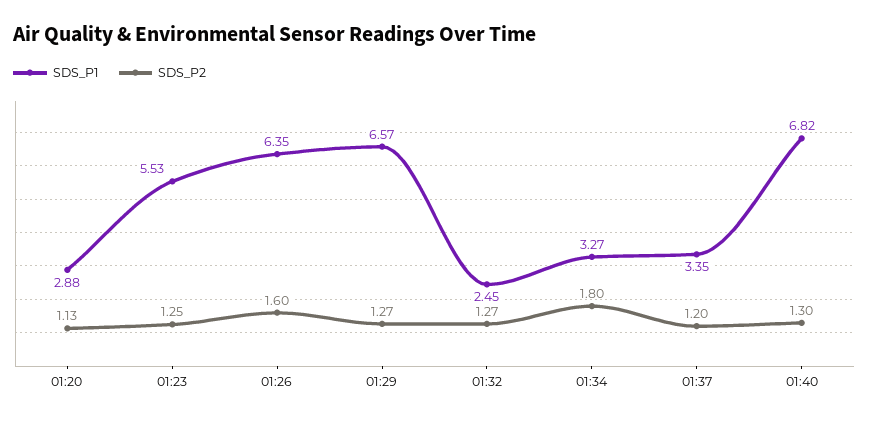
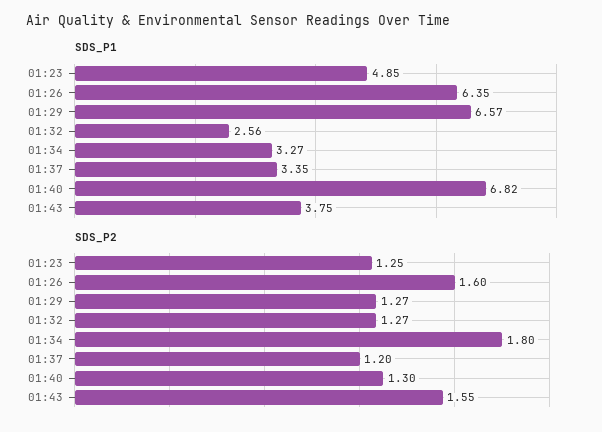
SDS_P1, 01:20: 2.88 -> none
SDS_P2, 01:20: 1.13 -> none
SDS_P1, 01:23: 5.53 -> 4.85
SDS_P1, 01:32: 2.45 -> 2.56
SDS_P1, 01:43: none -> 3.75
SDS_P2, 01:43: none -> 1.55

